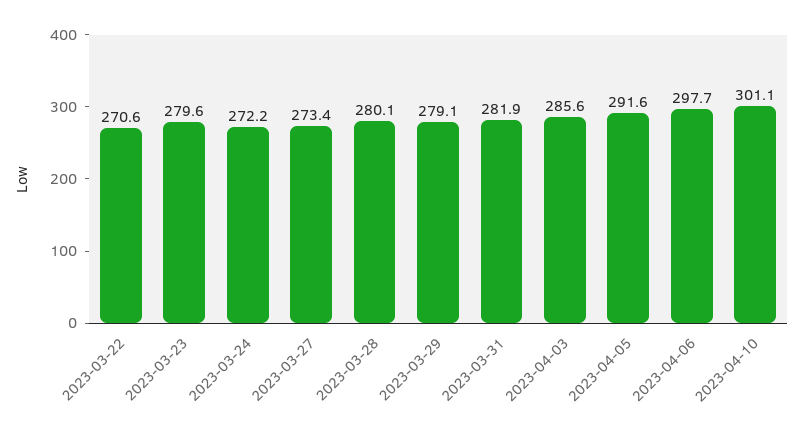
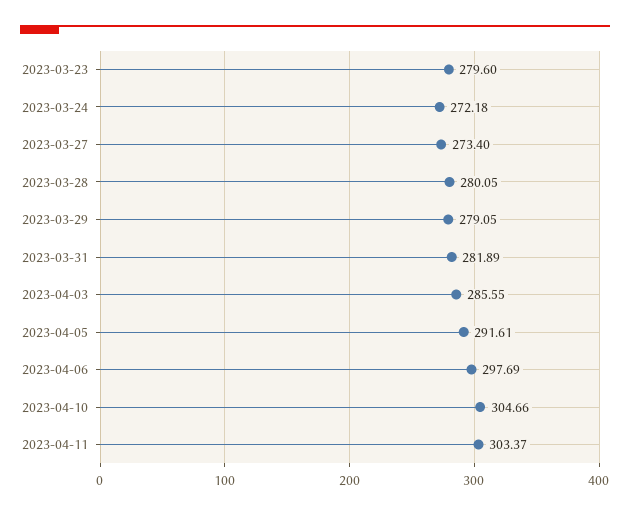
2023-03-22: 270.6 -> none
2023-04-10: 301.1 -> 304.66
2023-04-11: none -> 303.37

